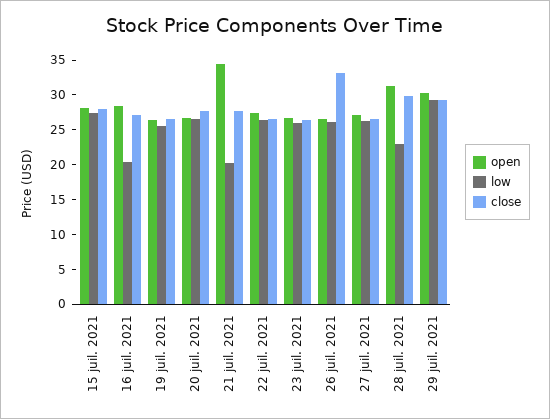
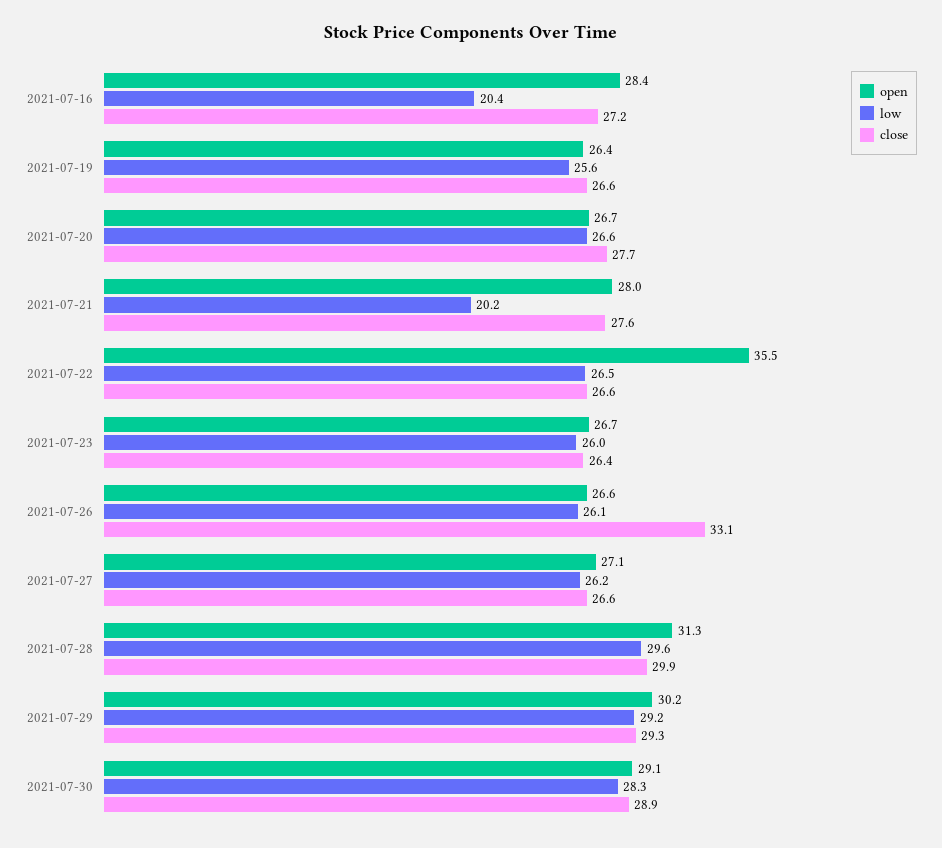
open, 15 juil. 2021: 27.5 -> none
low, 15 juil. 2021: 27.5 -> none
close, 15 juil. 2021: 27.5 -> none
open, 21 juil. 2021: 35 -> 28
open, 22 juil. 2021: 27.5 -> 35.5
low, 28 juil. 2021: 22.5 -> 29.6
open, 2021-07-30: none -> 29.1
low, 2021-07-30: none -> 28.3
close, 2021-07-30: none -> 28.9

